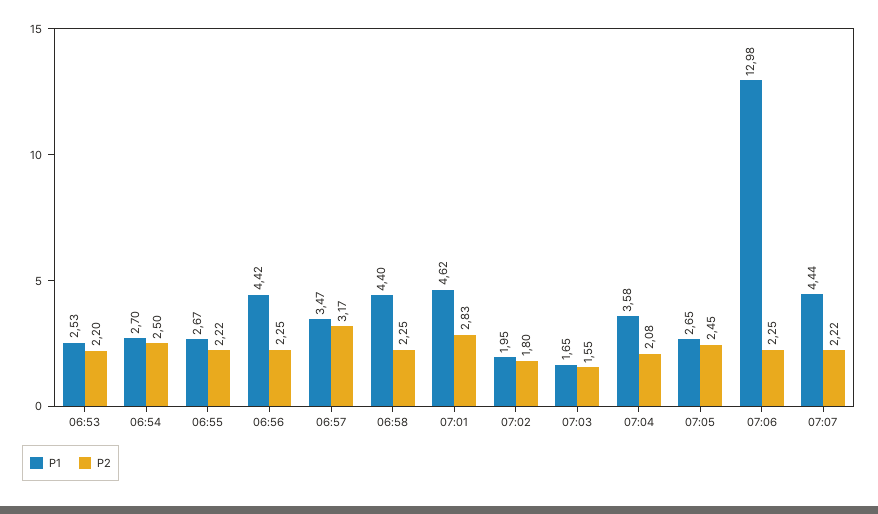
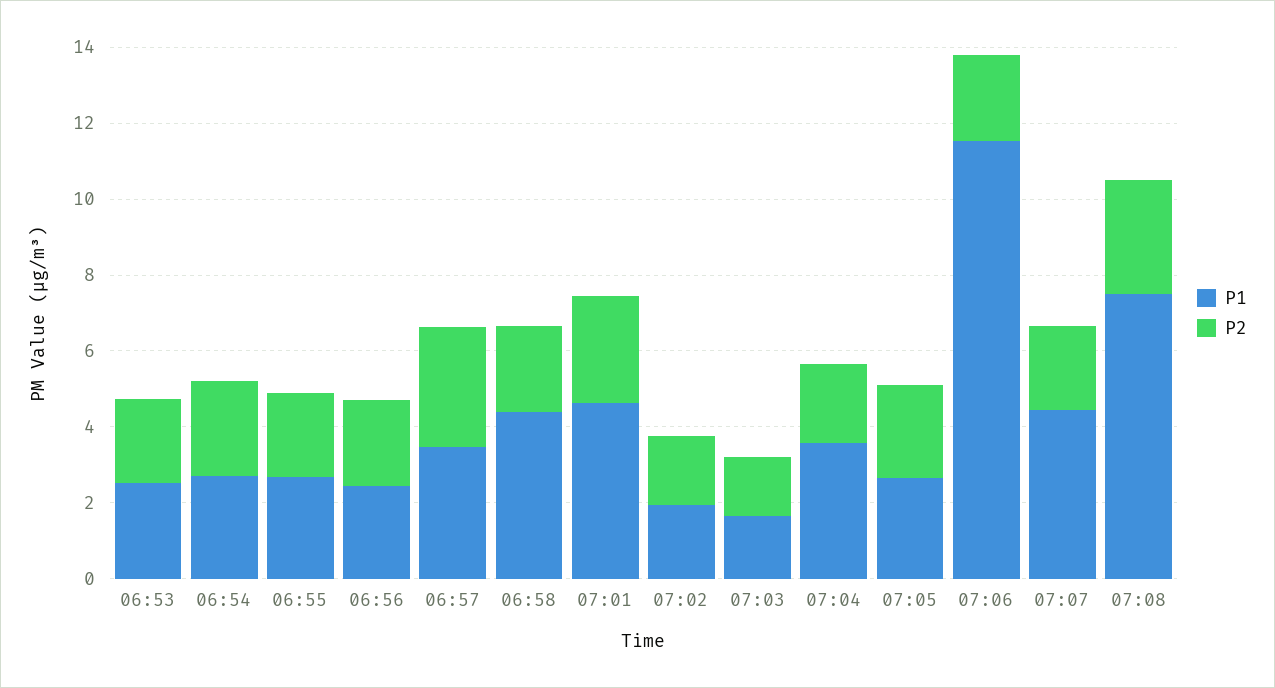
P1, 06:56: 4.42 -> 2.5
P1, 07:06: 12.98 -> 11.5
P1, 07:08: none -> 7.5
P2, 07:08: none -> 3

